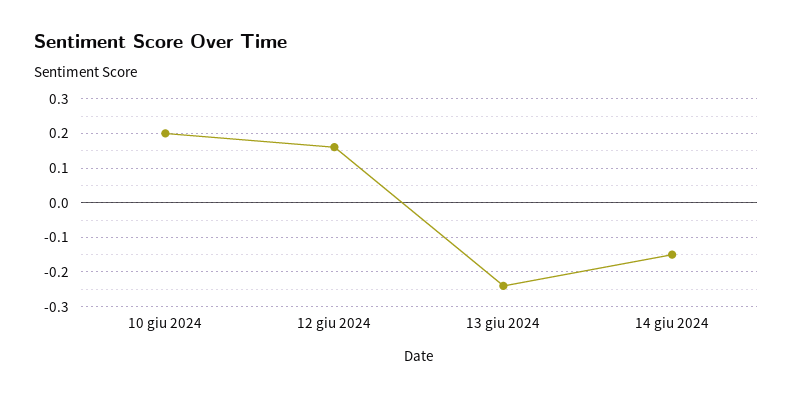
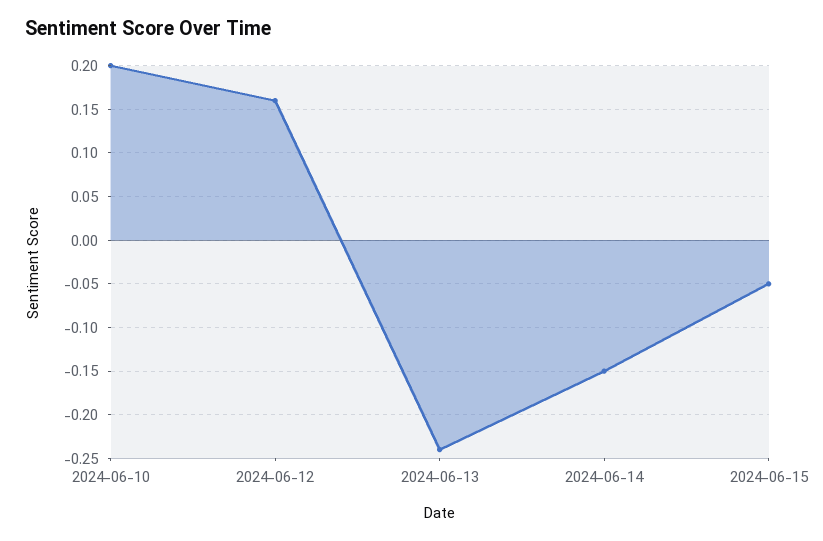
2024-06-15: none -> -0.05

